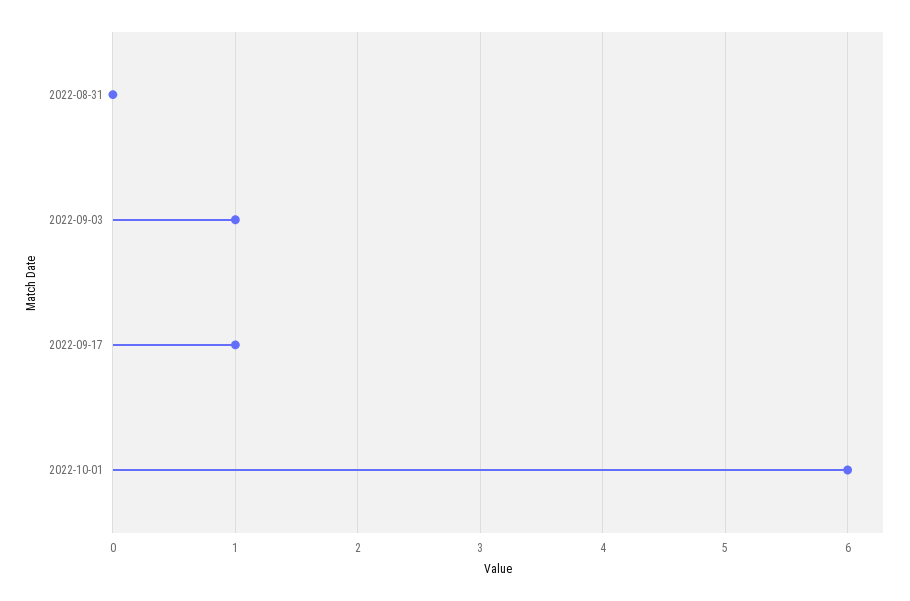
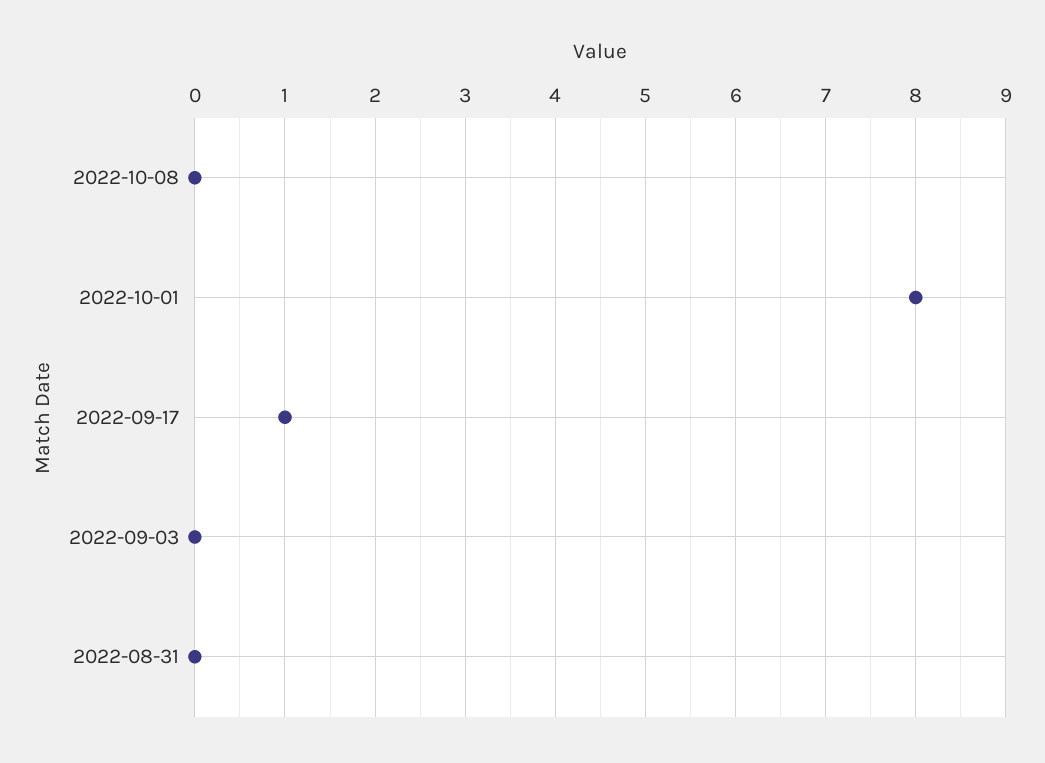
2022-09-03: 1 -> 0
2022-10-01: 6 -> 8
2022-10-08: none -> 0

